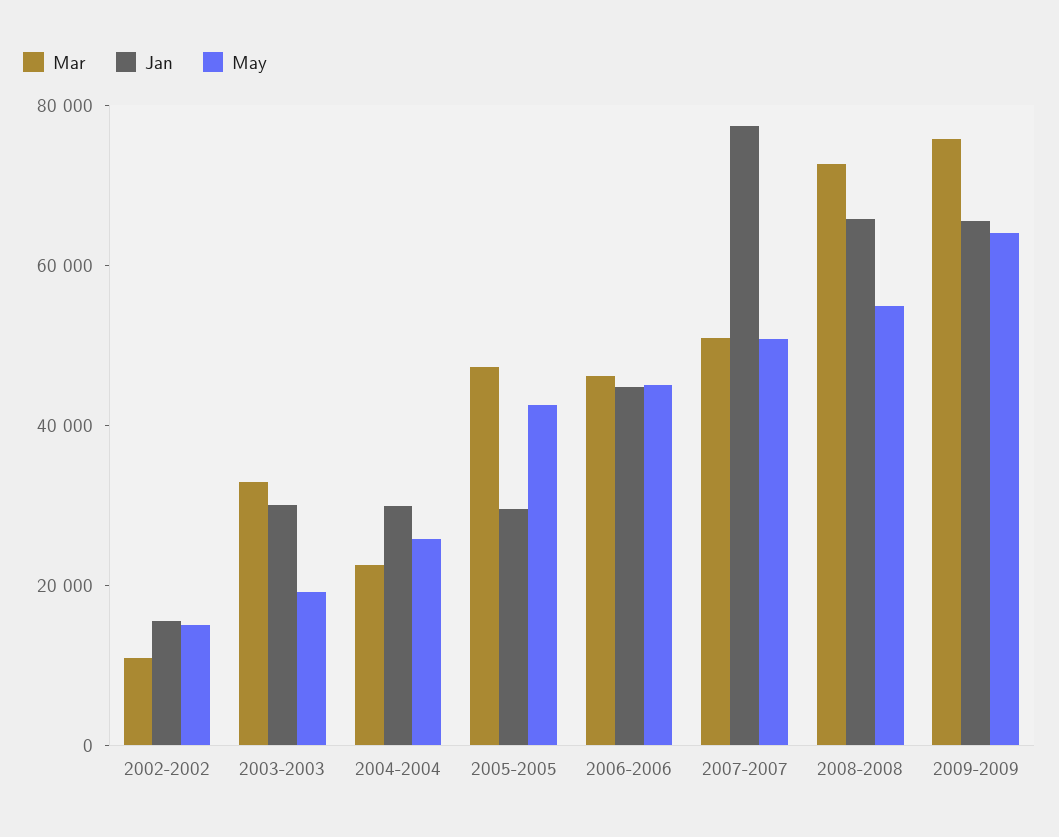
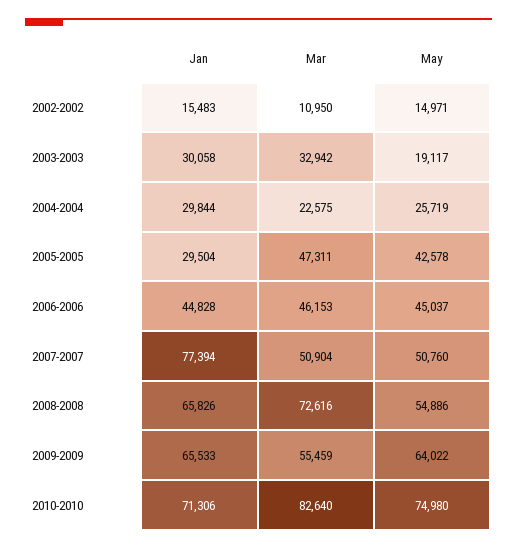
Mar, 2009-2009: 75000 -> 55459
Jan, 2010-2010: none -> 71306
Mar, 2010-2010: none -> 82640
May, 2010-2010: none -> 74980

